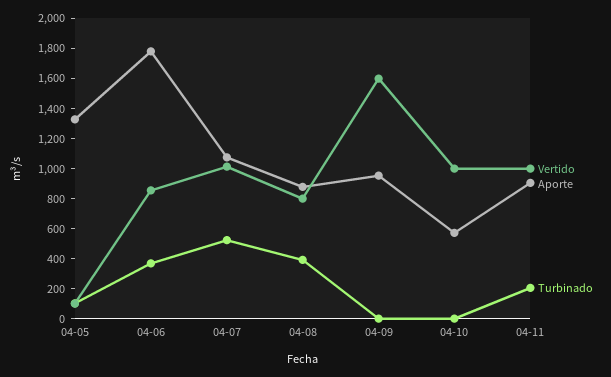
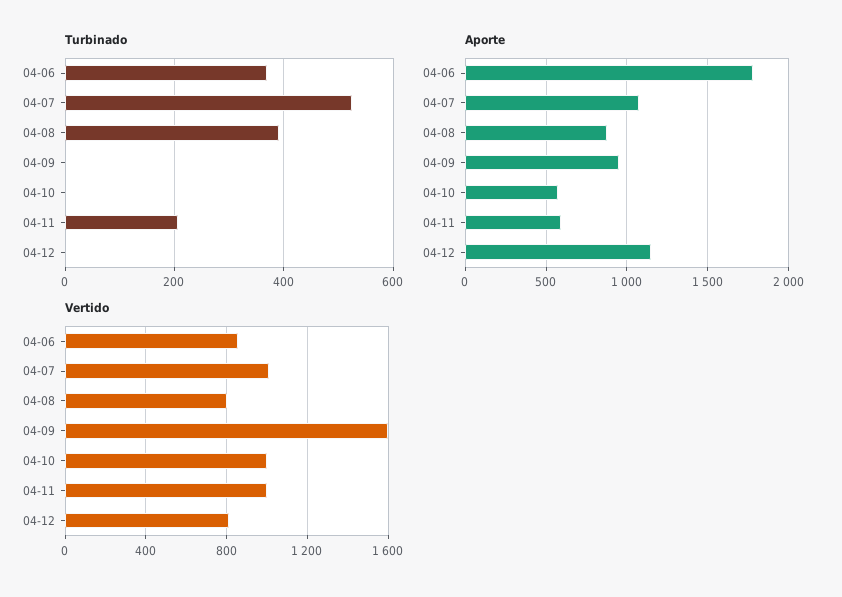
Vertido, 04-05: 100 -> none
Aporte, 04-05: 1300 -> none
Turbinado, 04-05: 100 -> none
Aporte, 04-11: 900 -> 600
Turbinado, 04-12: none -> 0
Aporte, 04-12: none -> 1150
Vertido, 04-12: none -> 800

